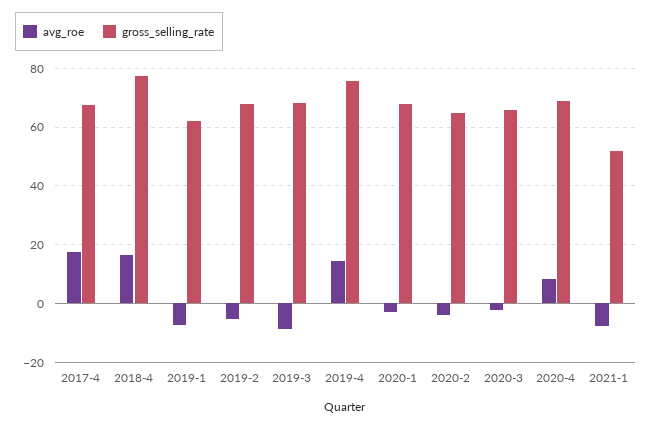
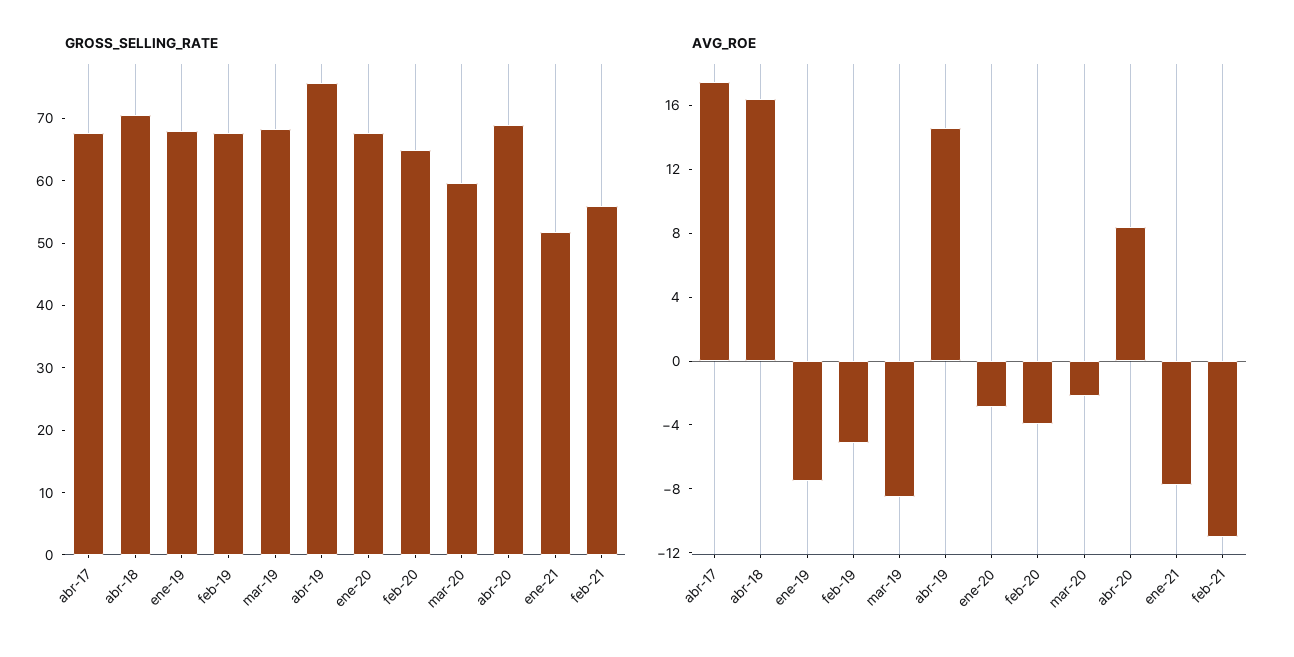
gross_selling_rate, 2018-4: 77.5 -> 70
gross_selling_rate, 2019-1: 62.5 -> 68
gross_selling_rate, 2020-3: 65 -> 60
gross_selling_rate, feb-21: none -> 56
avg_roe, feb-21: none -> -11

